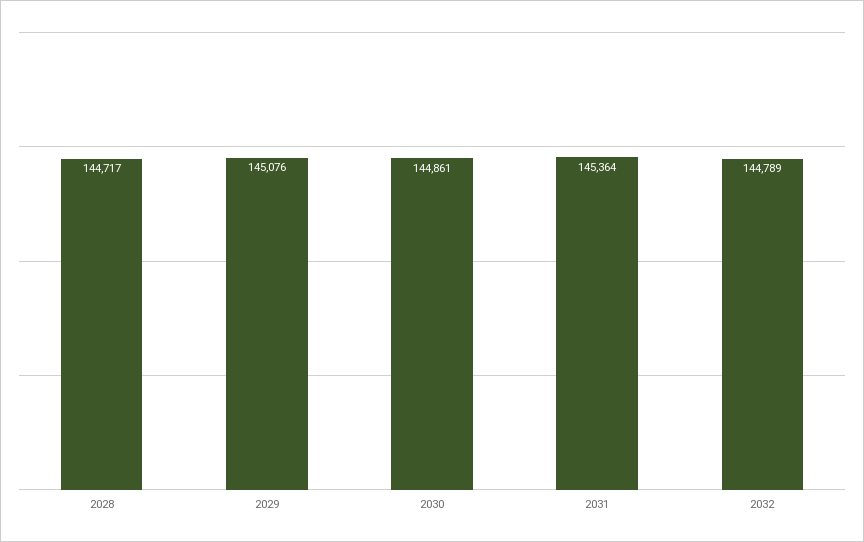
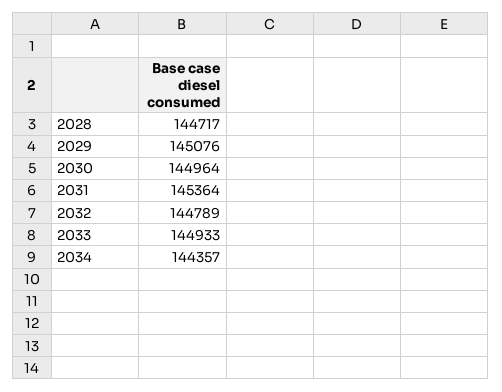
2030: 144861 -> 144964
2033: none -> 144933
2034: none -> 144357

